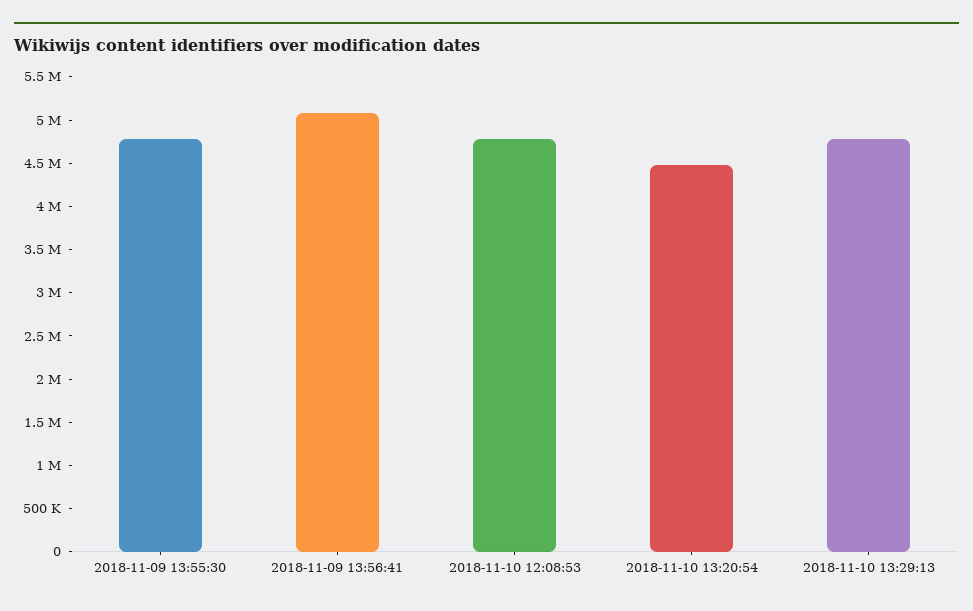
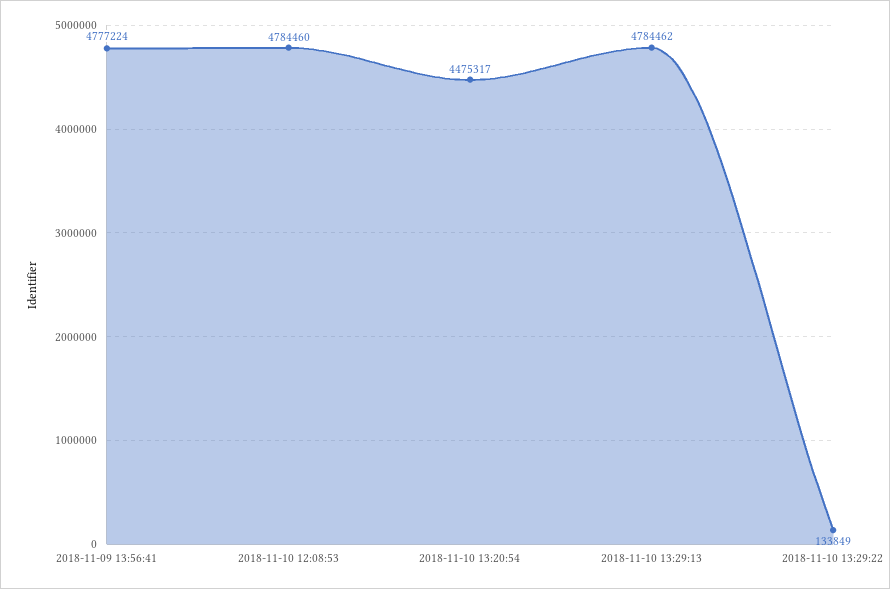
2018-11-09 13:55:30: 4800000 -> none
2018-11-09 13:56:41: 5100000 -> 4777224
2018-11-10 13:29:22: none -> 133849

